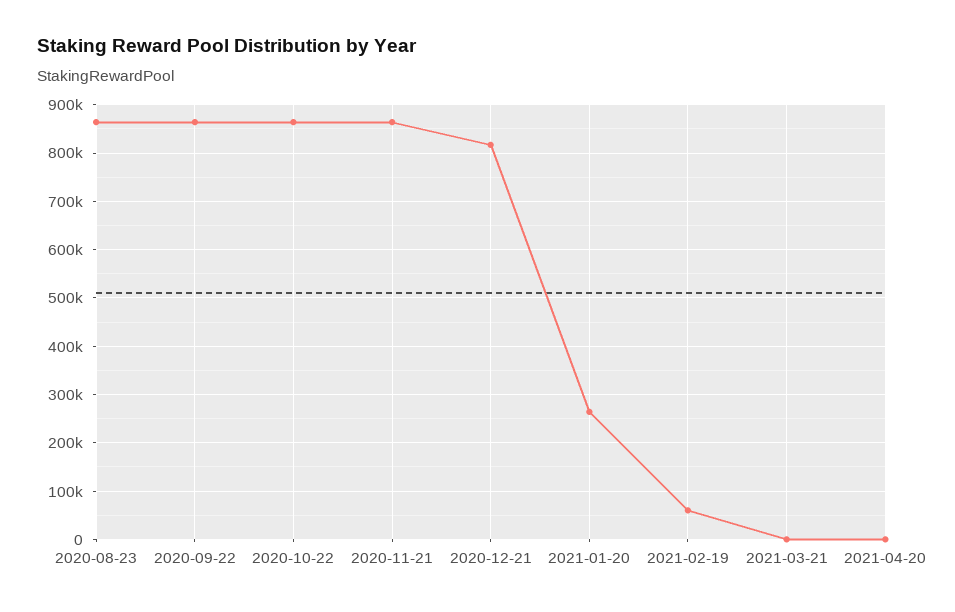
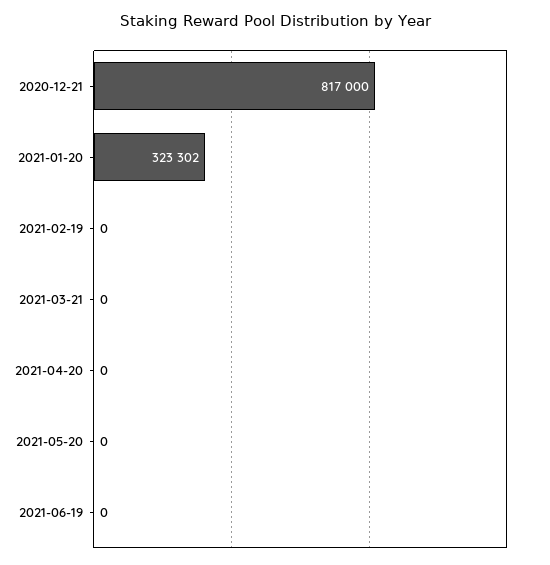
2020-08-23: 860000 -> none
2020-09-22: 860000 -> none
2020-10-22: 860000 -> none
2020-11-21: 860000 -> none
2021-01-20: 260000 -> 323302
2021-02-19: 60000 -> 0
2021-05-20: none -> 0
2021-06-19: none -> 0

